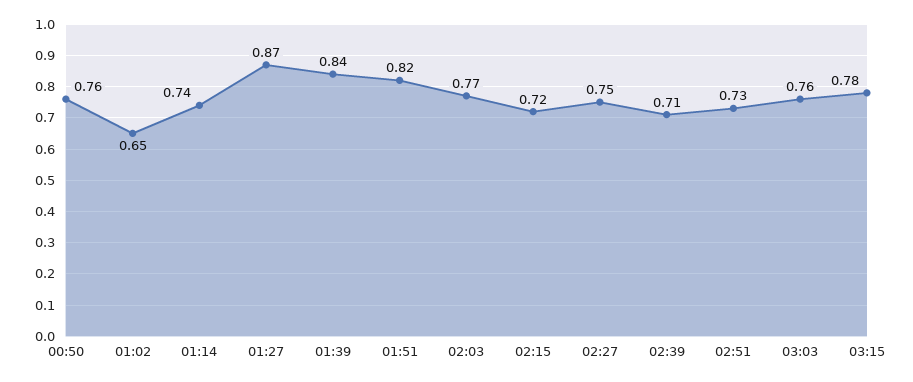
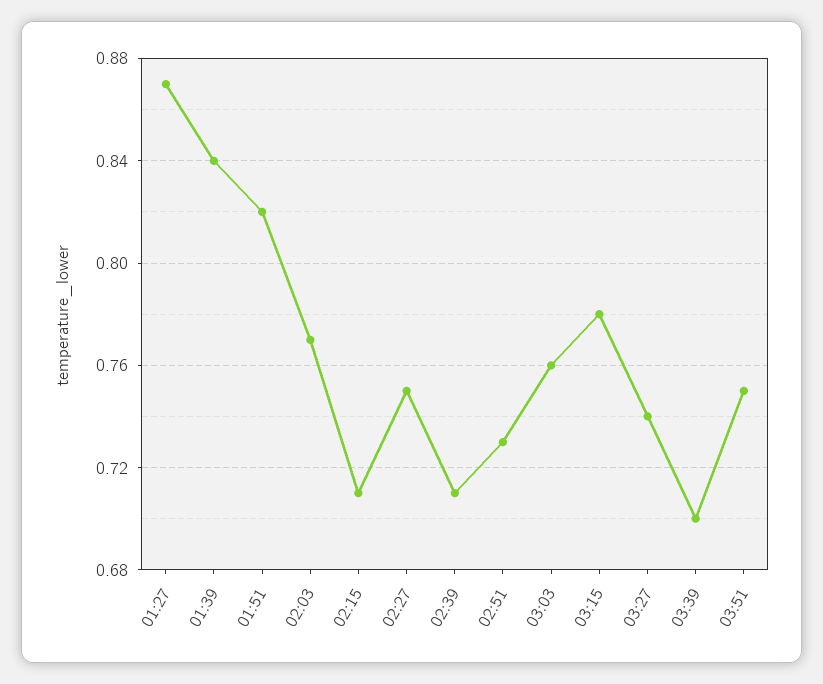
00:50: 0.76 -> none
01:02: 0.65 -> none
01:14: 0.74 -> none
02:15: 0.72 -> 0.71
03:27: none -> 0.74
03:39: none -> 0.7
03:51: none -> 0.75

